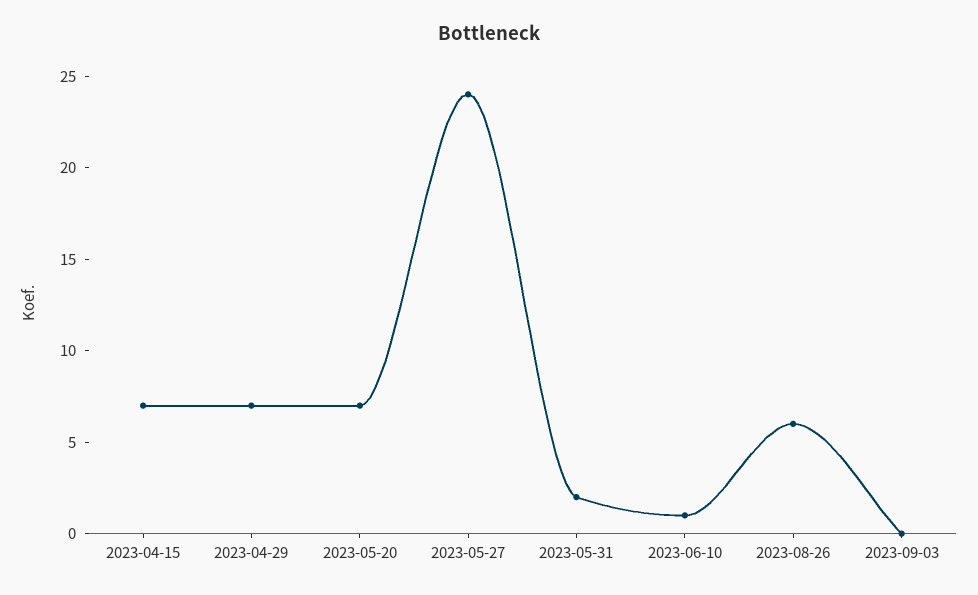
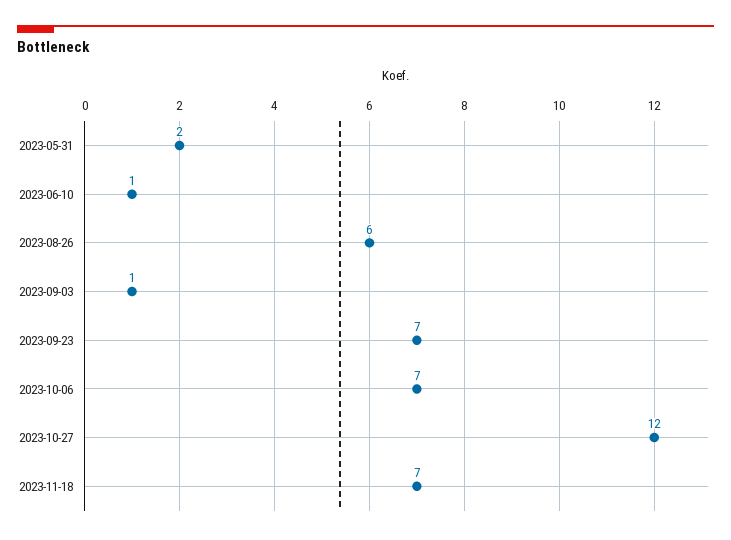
2023-04-15: 7 -> none
2023-04-29: 7 -> none
2023-05-20: 7 -> none
2023-05-27: 24 -> none
2023-09-03: 0 -> 1
2023-09-23: none -> 7
2023-10-06: none -> 7
2023-10-27: none -> 12
2023-11-18: none -> 7

